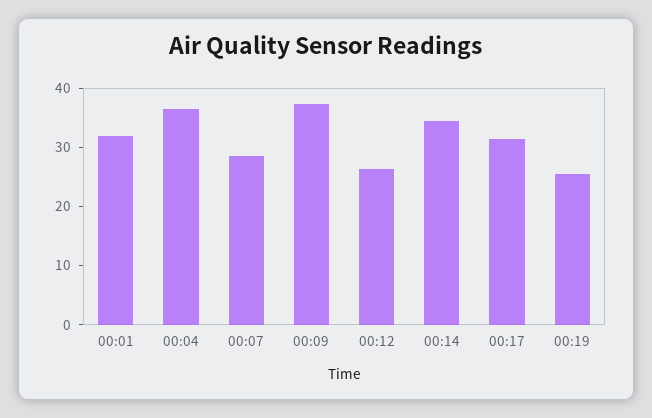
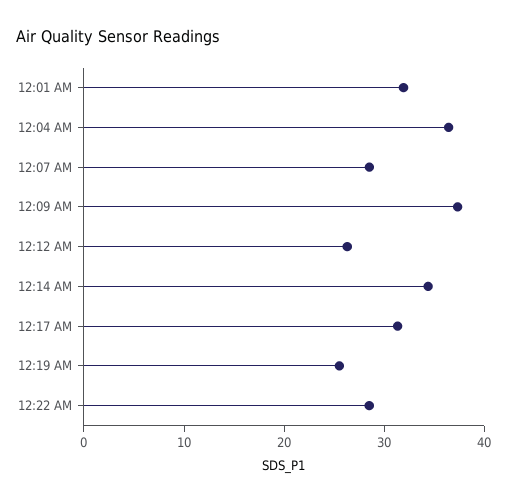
12:22 AM: none -> 28

